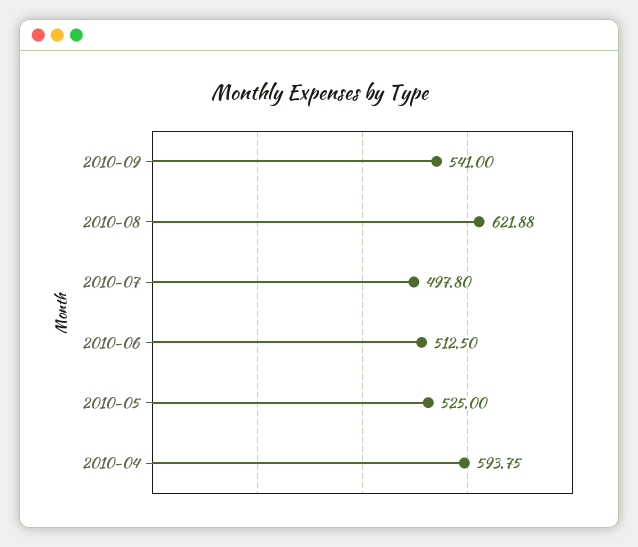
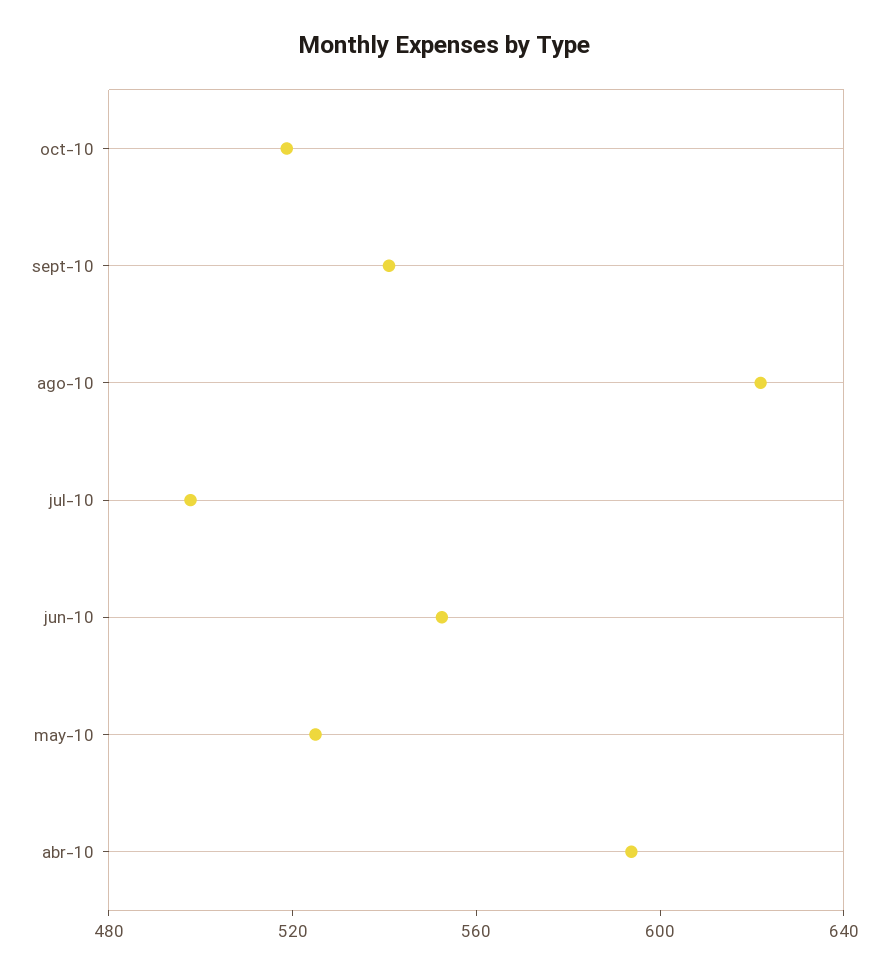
2010-06: 512.5 -> 550
oct-10: none -> 520

